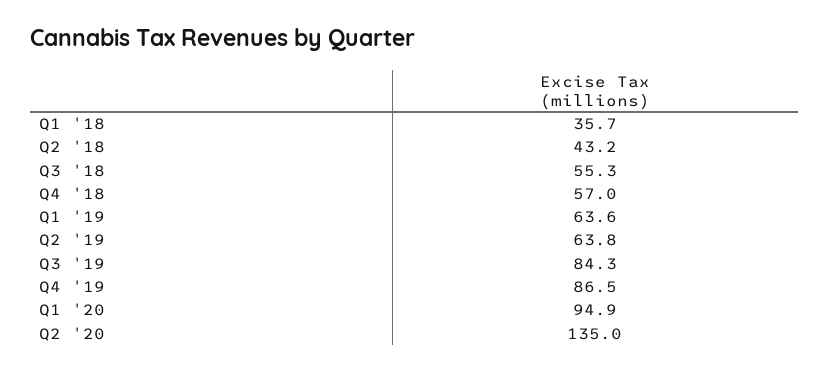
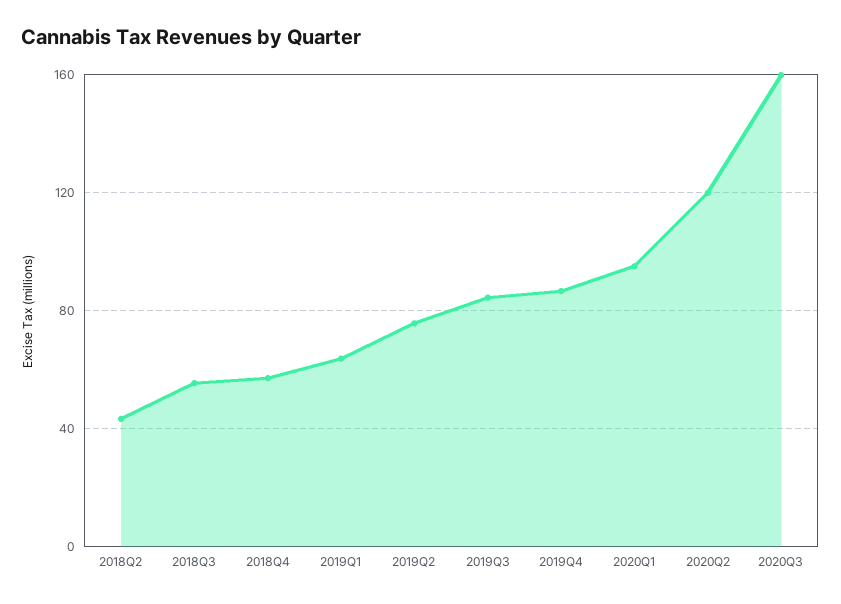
Q1 '18: 35.7 -> none
Q2 '19: 63.8 -> 75
Q2 '20: 135 -> 120
2020Q3: none -> 160

